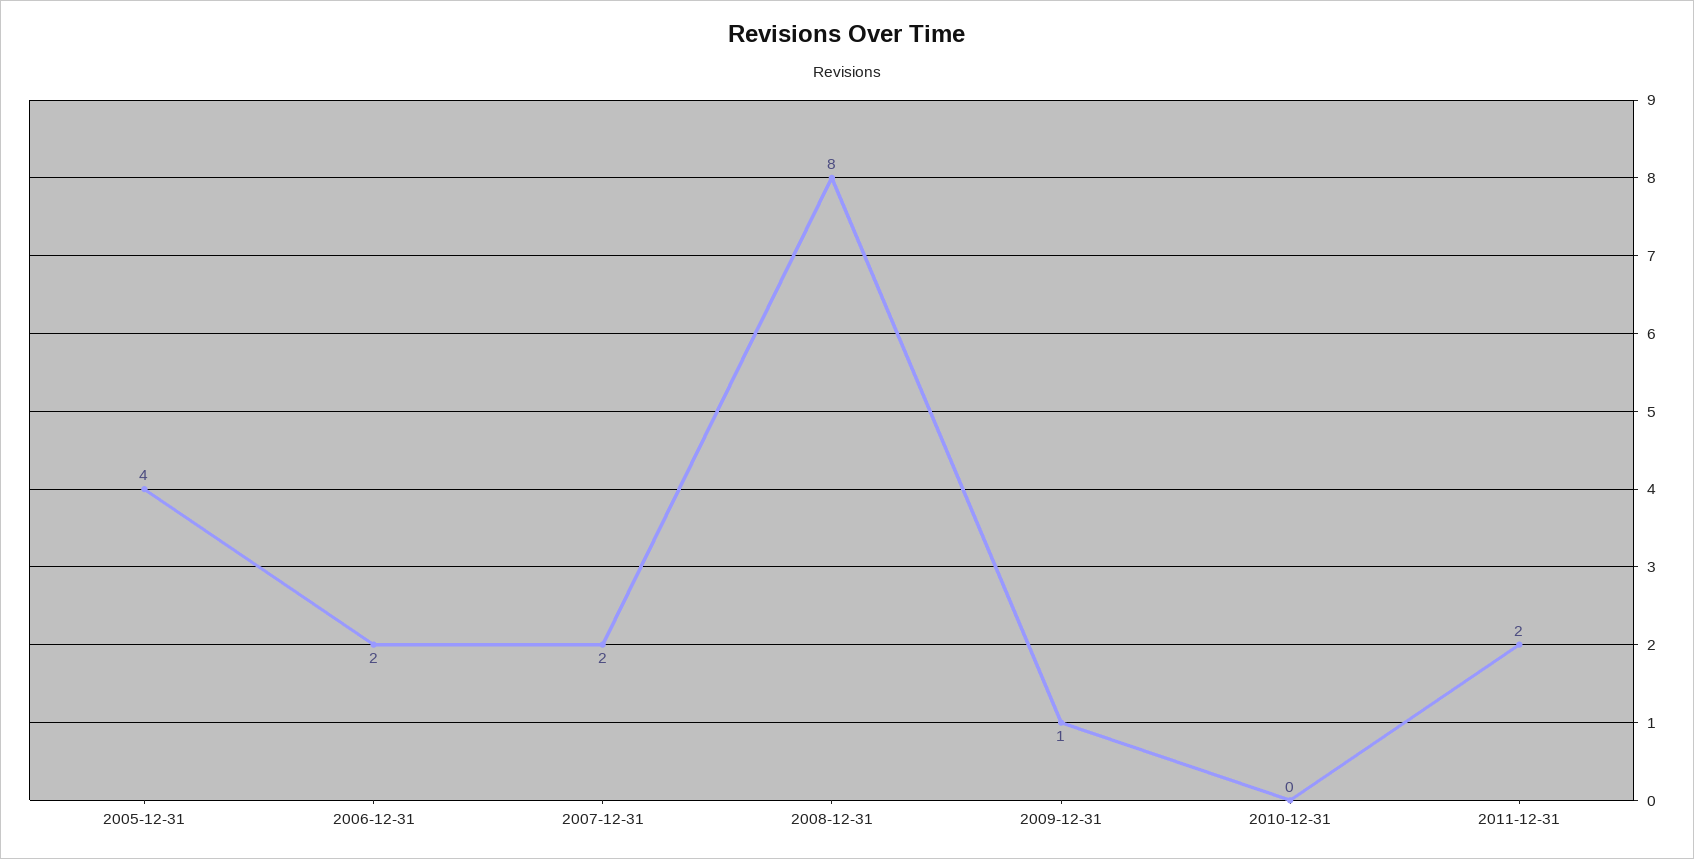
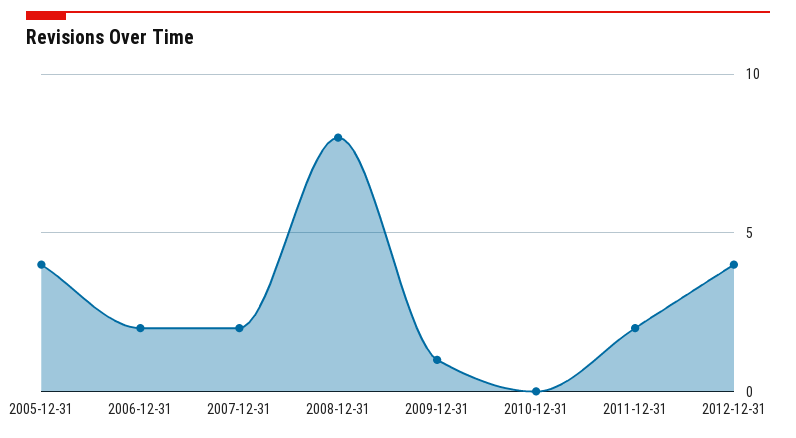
2012-12-31: none -> 4

